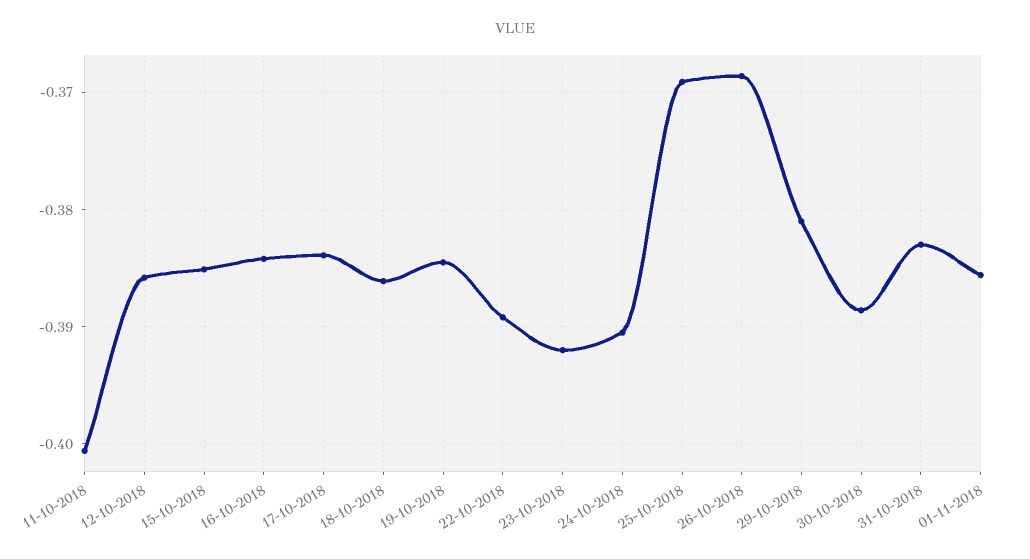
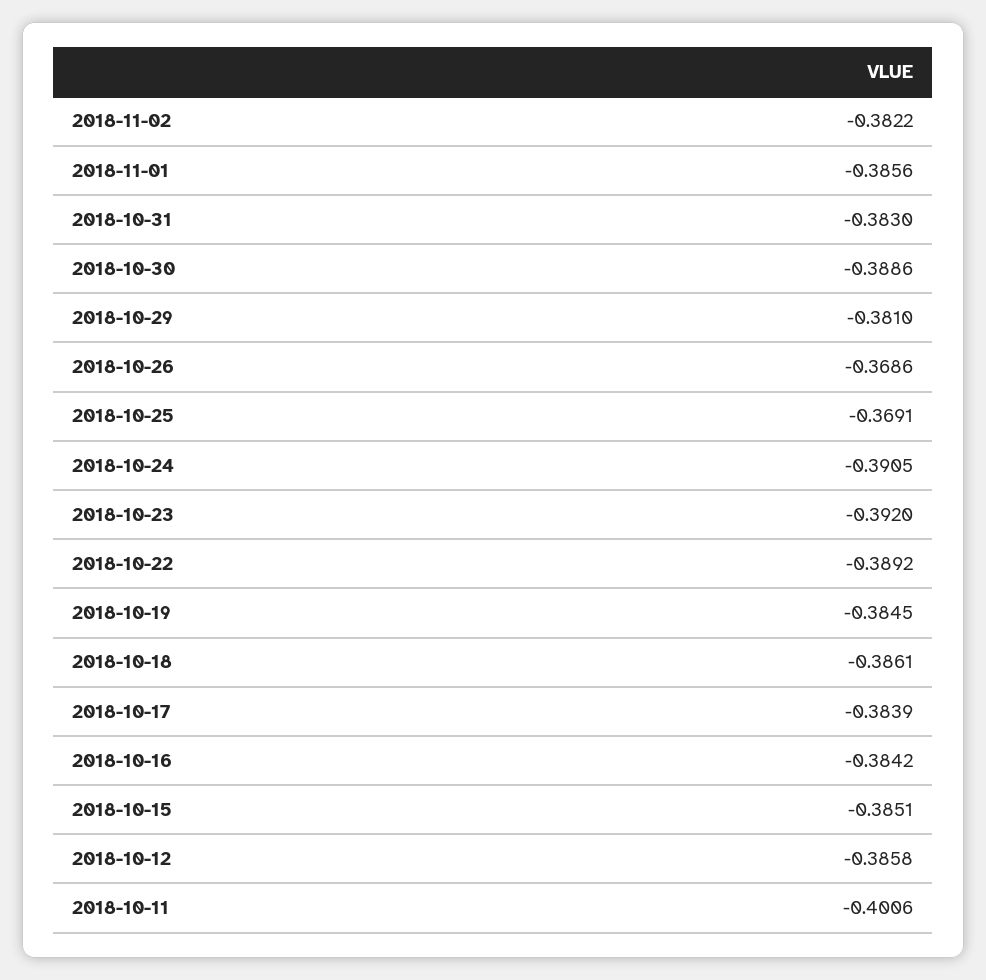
2018-11-02: none -> -0.3822

